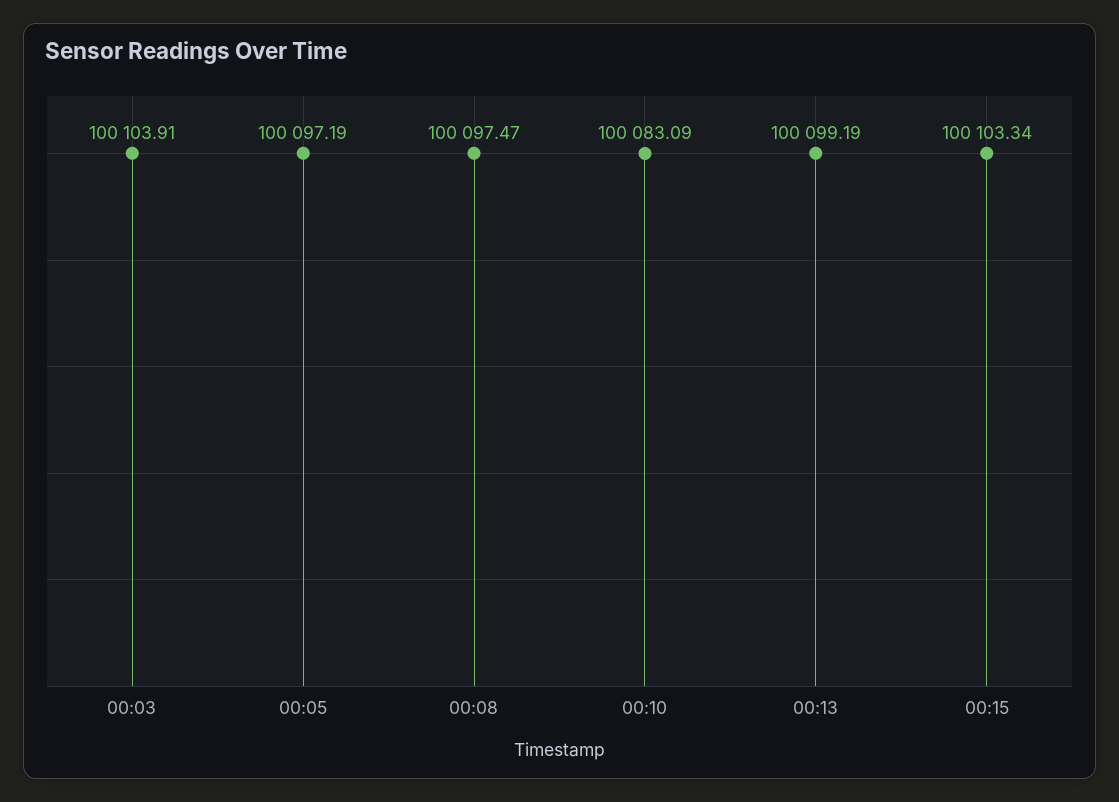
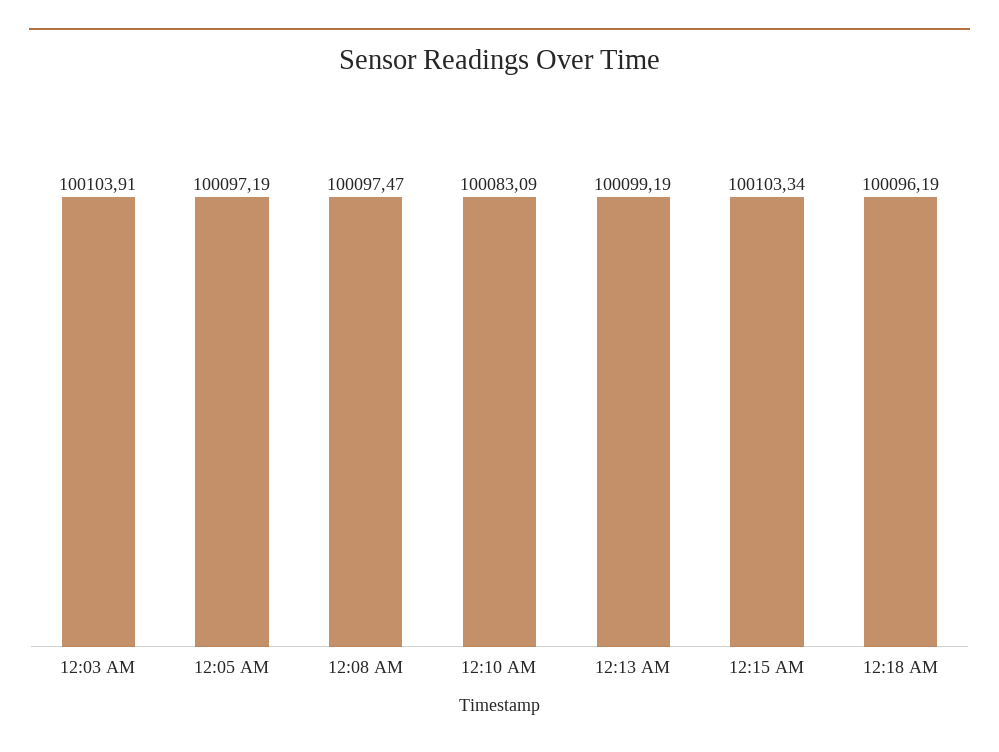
12:18 AM: none -> 100096.19

